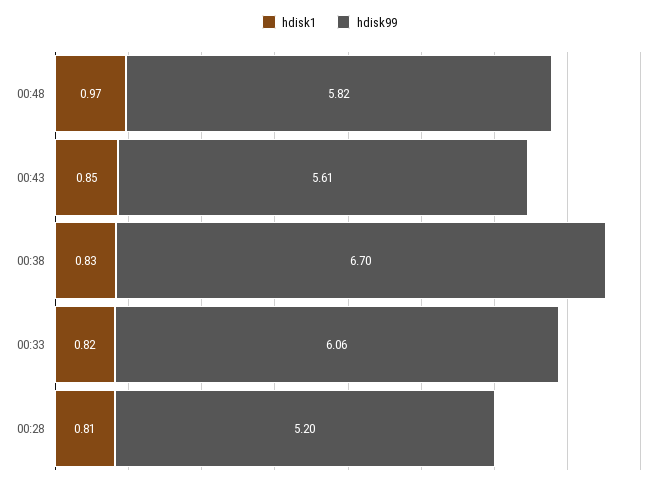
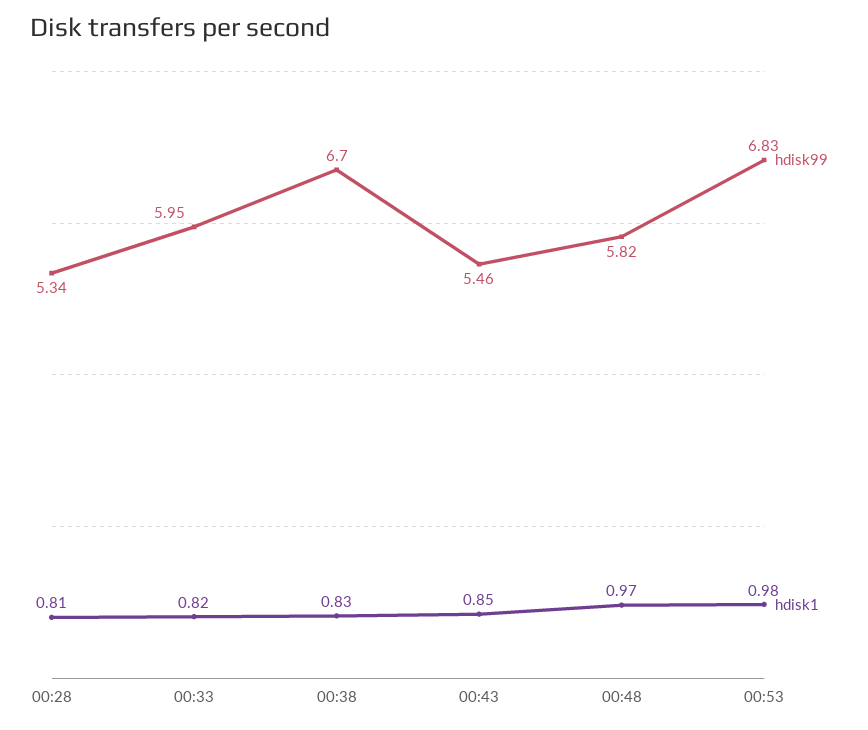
hdisk99, 00:43: 5.61 -> 5.46
hdisk99, 00:33: 6.06 -> 5.95
hdisk99, 00:28: 5.2 -> 5.34
hdisk99, 00:53: none -> 6.83
hdisk1, 00:53: none -> 0.98

